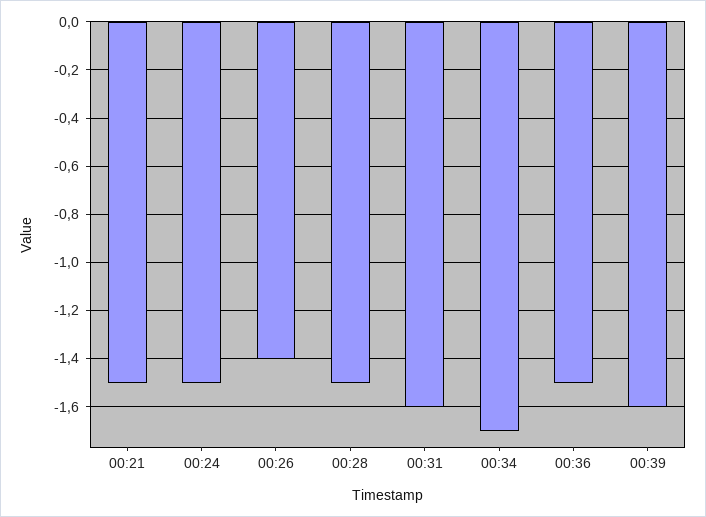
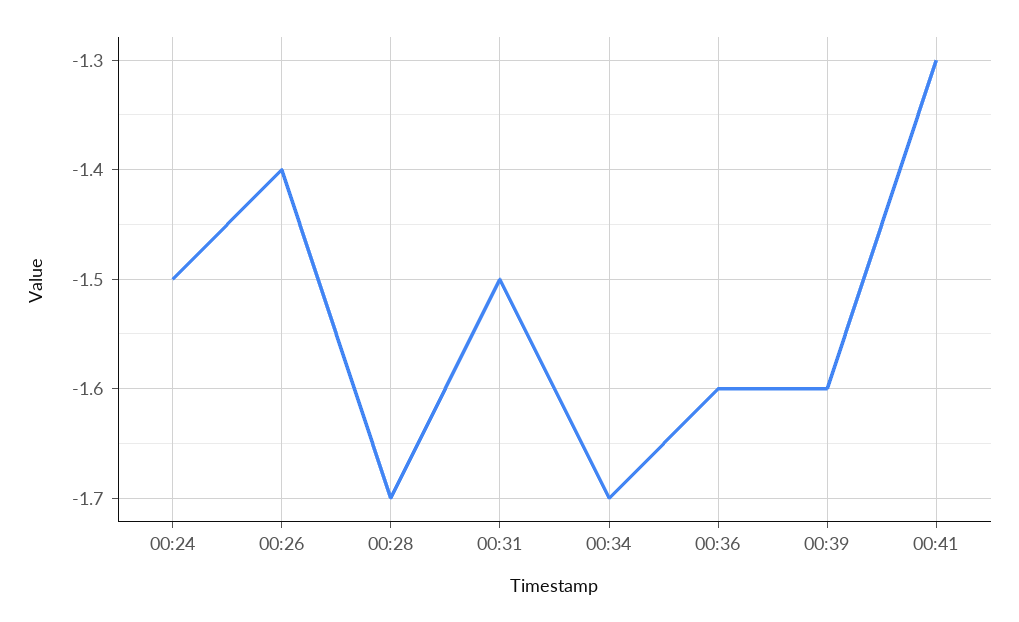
00:21: -1.5 -> none
00:28: -1.5 -> -1.7
00:31: -1.6 -> -1.5
00:36: -1.5 -> -1.6
00:41: none -> -1.3

